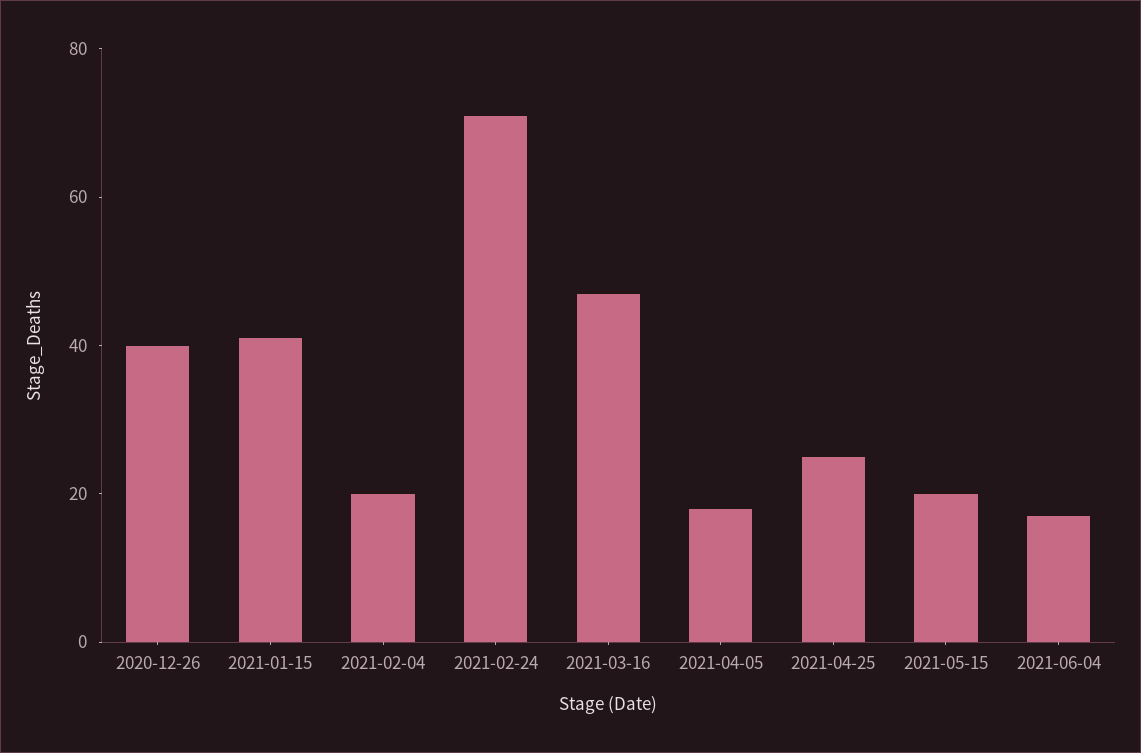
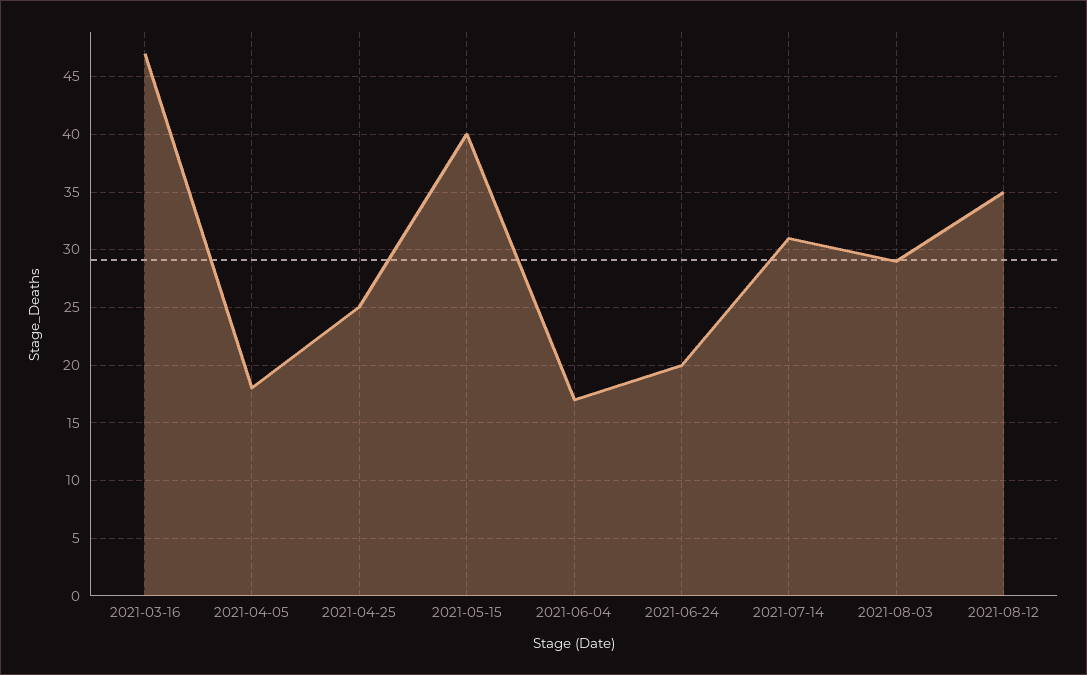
2020-12-26: 40 -> none
2021-01-15: 40 -> none
2021-02-04: 20 -> none
2021-02-24: 70 -> none
2021-05-15: 20 -> 40
2021-06-24: none -> 20
2021-07-14: none -> 31
2021-08-03: none -> 29
2021-08-12: none -> 35

